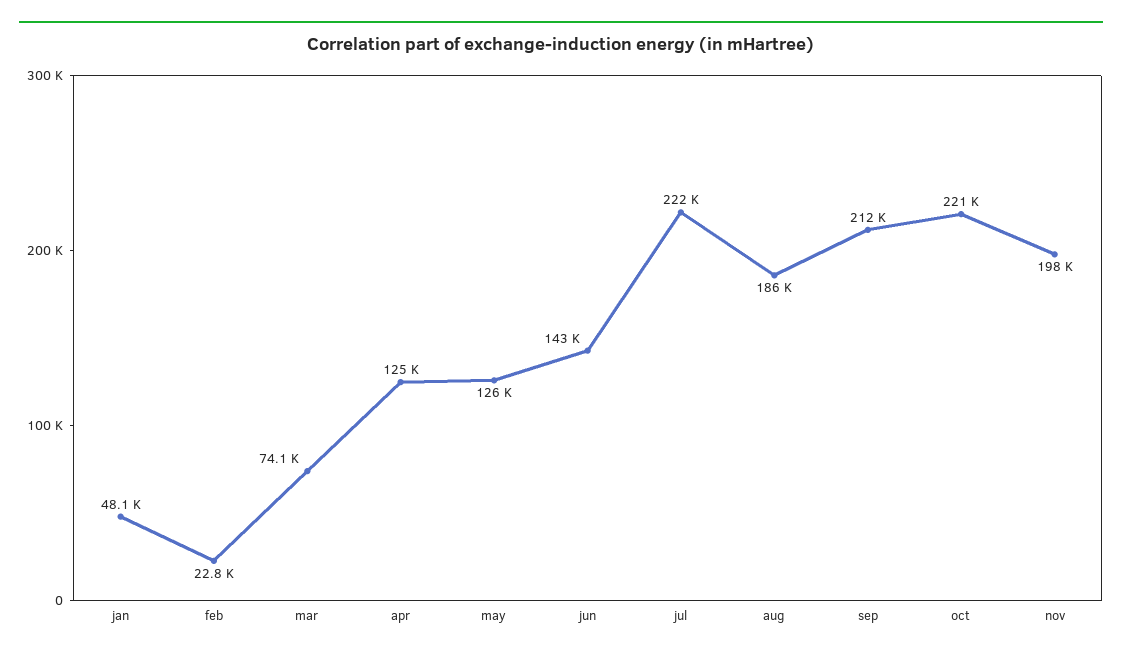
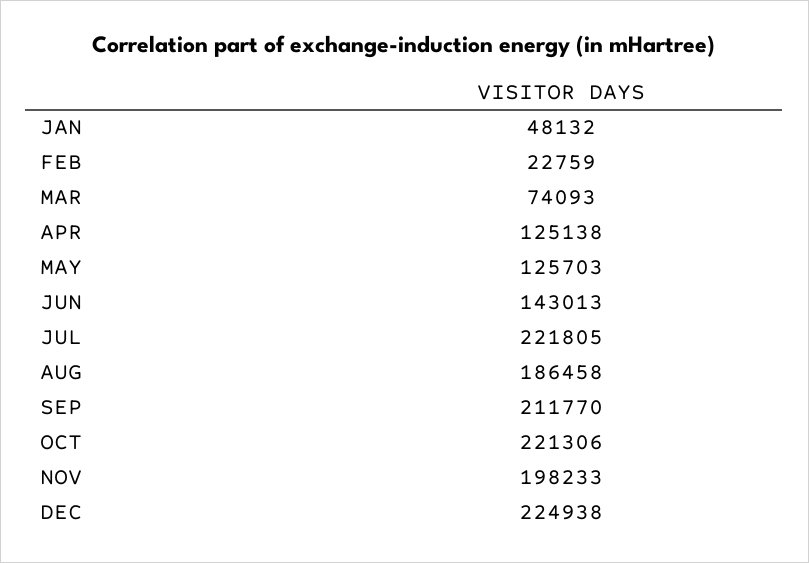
DEC: none -> 224938

